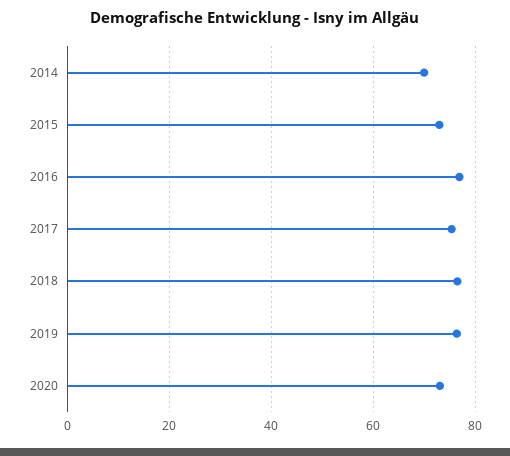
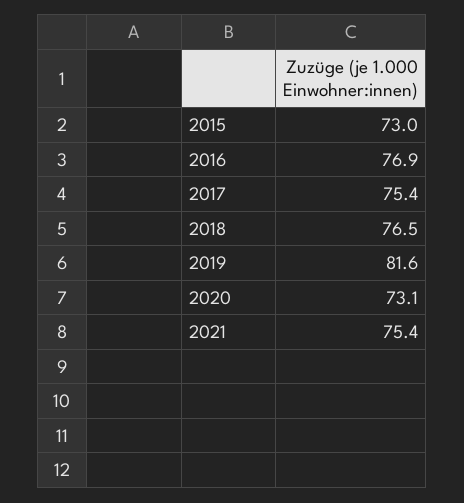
2014: 70 -> none
2019: 76 -> 81.6
2021: none -> 75.4

